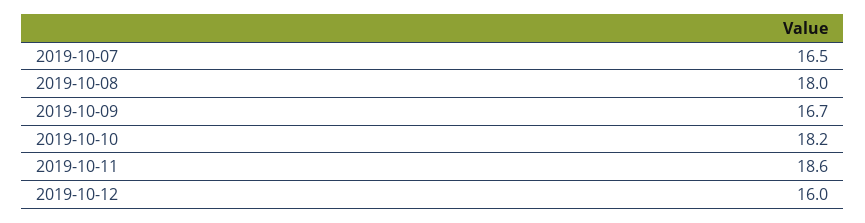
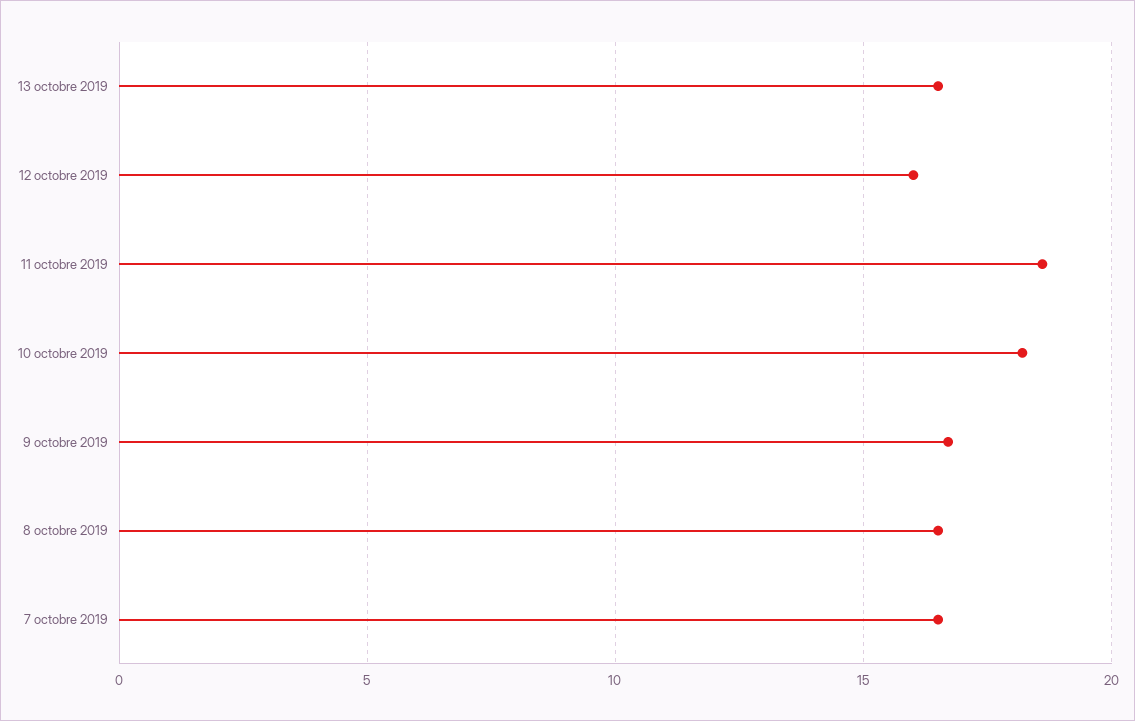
2019-10-08: 18 -> 16.5
13 octobre 2019: none -> 16.5

